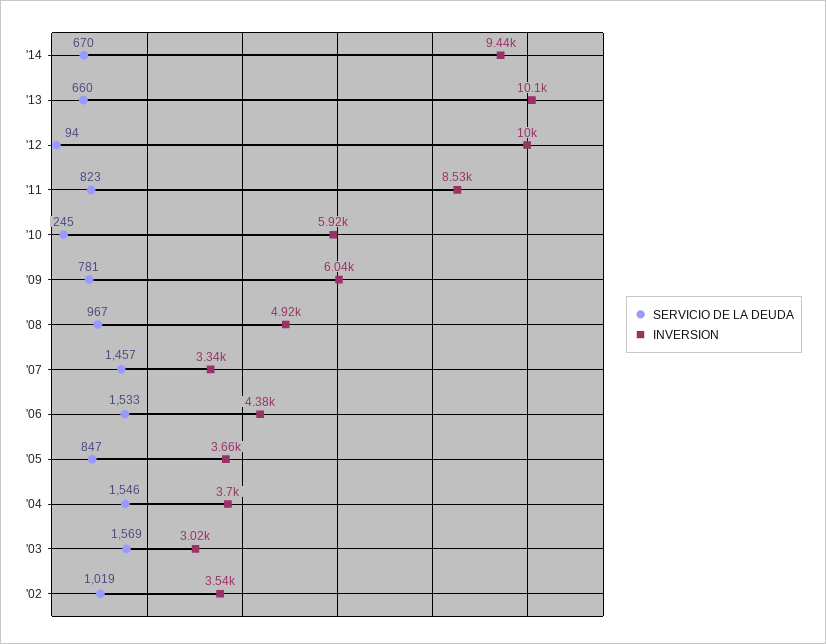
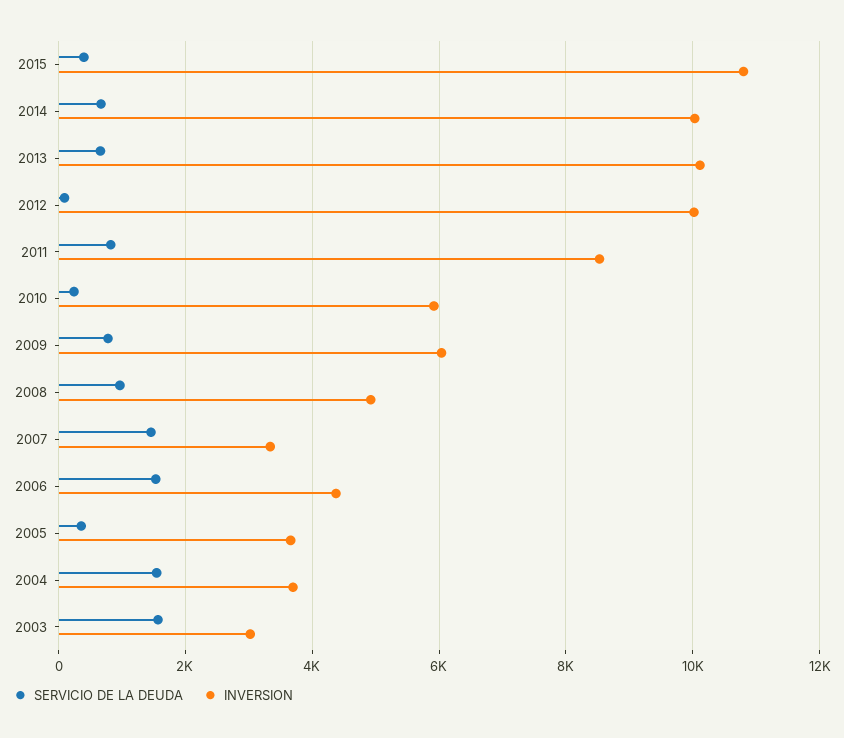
INVERSION, '14: 9440 -> 10000
SERVICIO DE LA DEUDA, '05: 847 -> 400
SERVICIO DE LA DEUDA, '02: 1019 -> none
INVERSION, '02: 3540 -> none
SERVICIO DE LA DEUDA, 2015: none -> 400
INVERSION, 2015: none -> 10800

